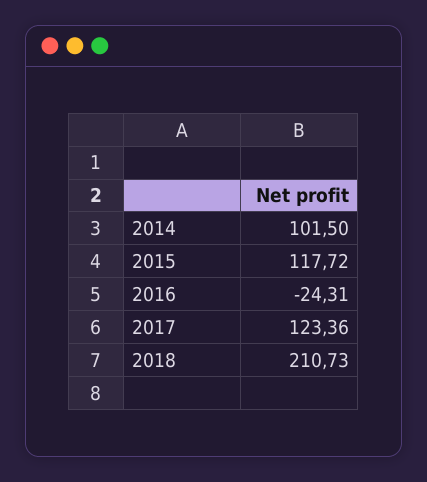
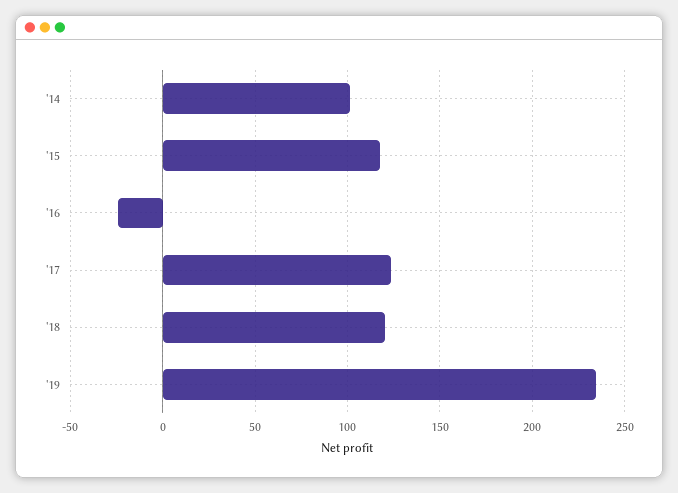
2018: 210.73 -> 120
'19: none -> 235

